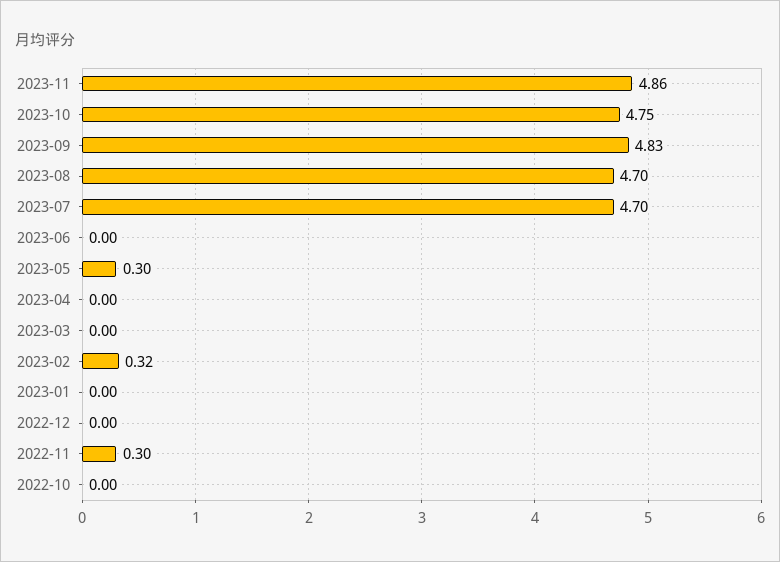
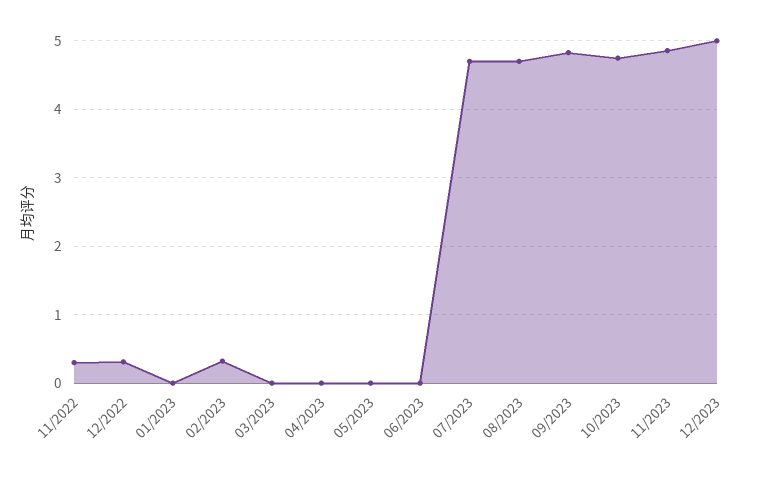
2023-05: 0.3 -> 0
2022-12: 0 -> 0.3
2022-10: 0 -> none
12/2023: none -> 5

